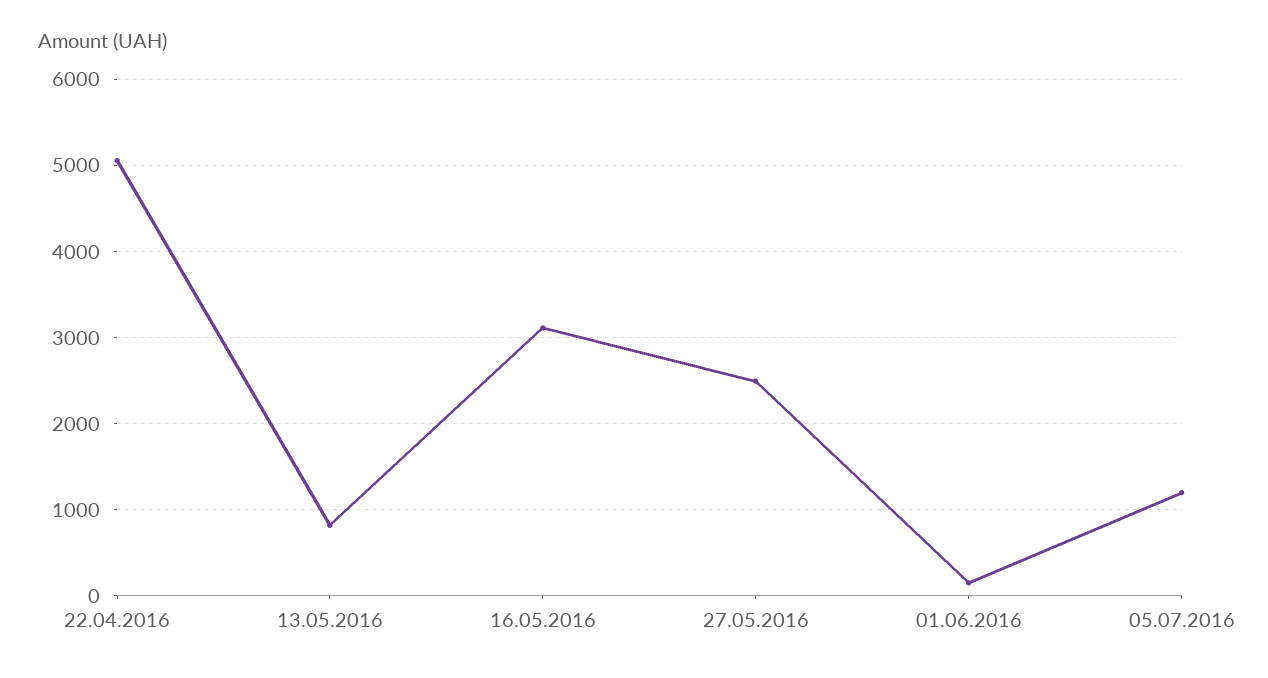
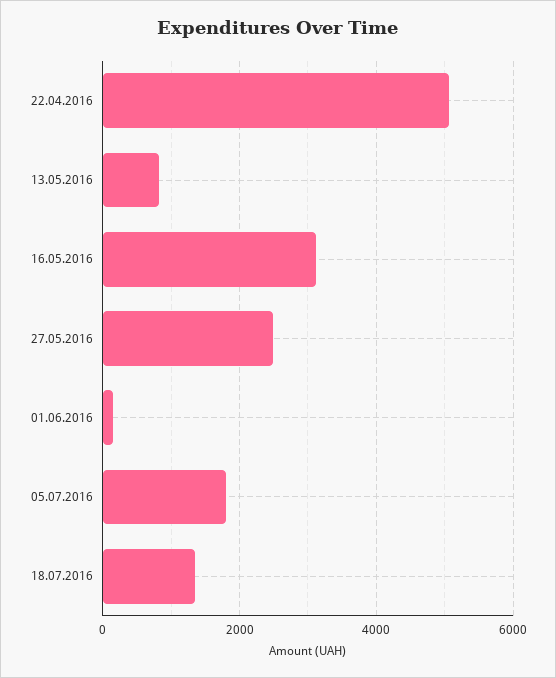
05.07.2016: 1200 -> 1800
18.07.2016: none -> 1400

